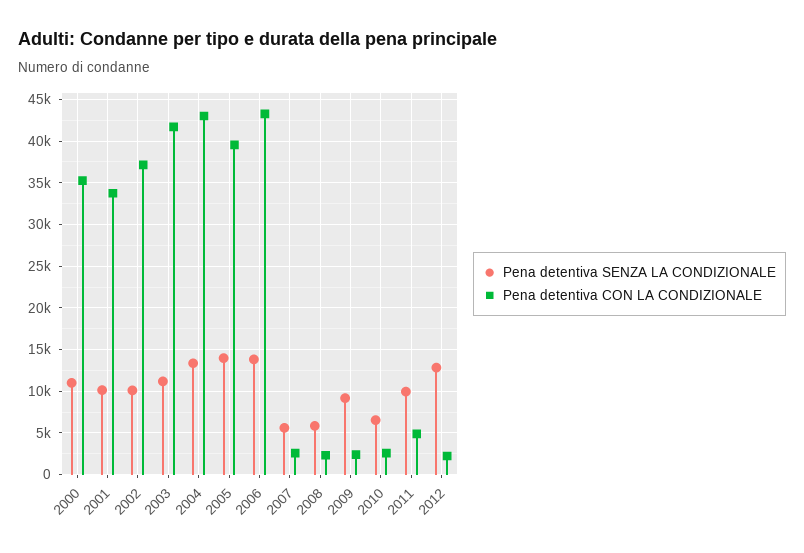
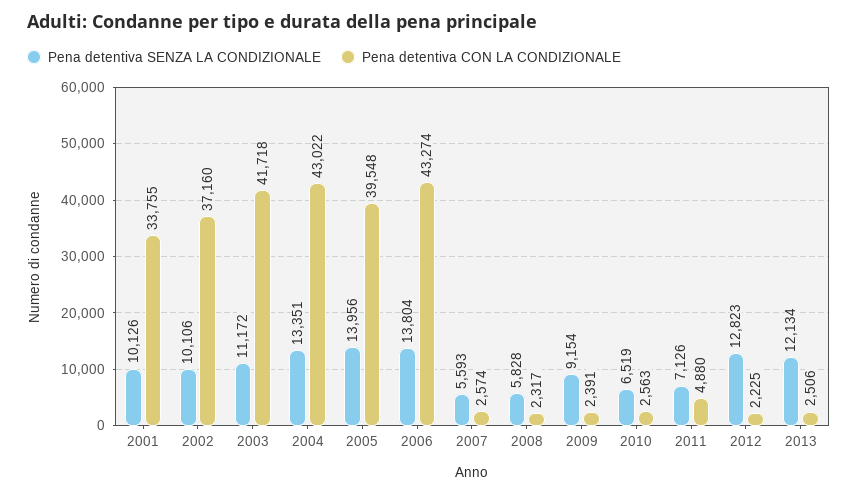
Pena detentiva SENZA LA CONDIZIONALE, 2000: 11000 -> none
Pena detentiva CON LA CONDIZIONALE, 2000: 35000 -> none
Pena detentiva SENZA LA CONDIZIONALE, 2011: 10000 -> 7126
Pena detentiva SENZA LA CONDIZIONALE, 2013: none -> 12134
Pena detentiva CON LA CONDIZIONALE, 2013: none -> 2506

